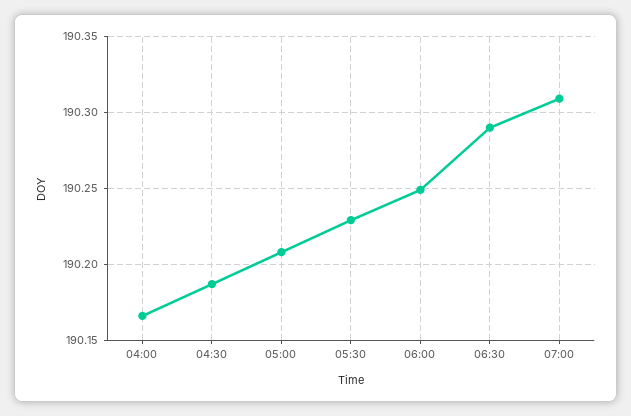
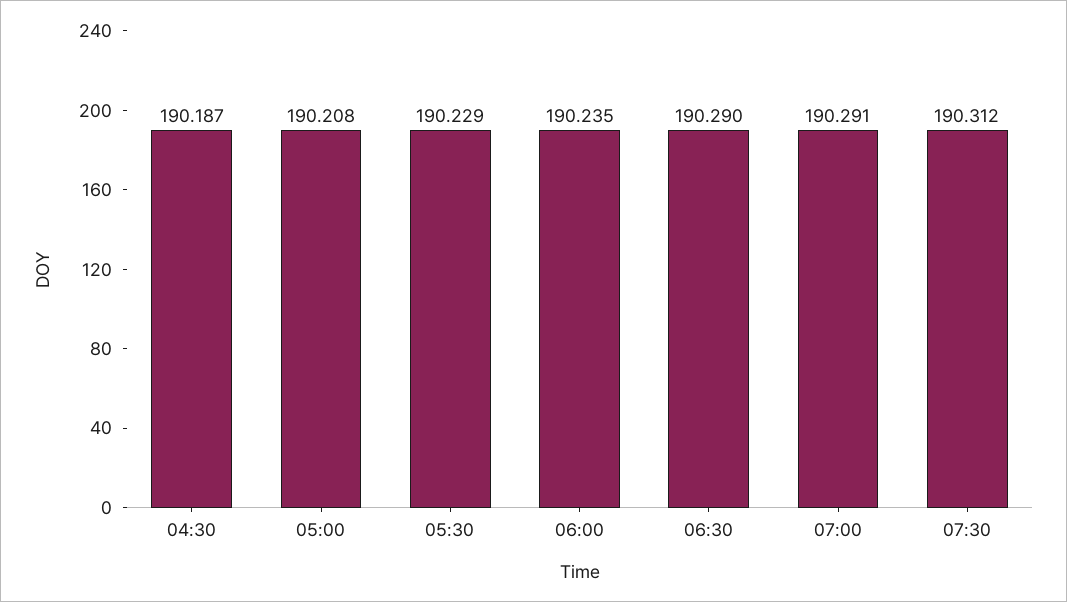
04:00: 190.165 -> none
06:00: 190.25 -> 190.235
07:00: 190.31 -> 190.291
07:30: none -> 190.312

